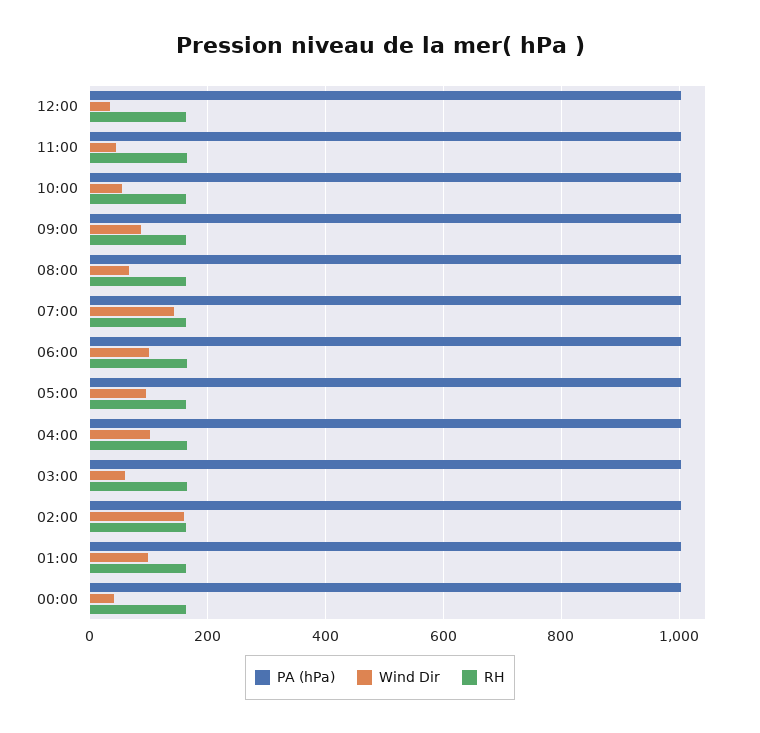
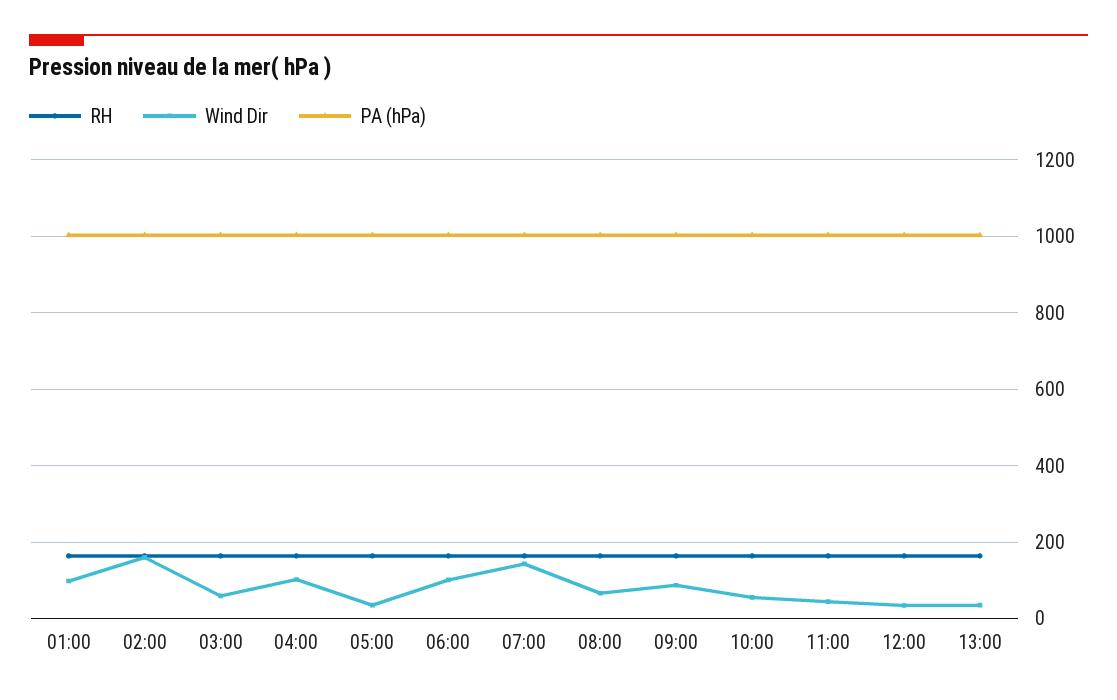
Wind Dir, 05:00: 100 -> 40
PA (hPa), 00:00: 1000 -> none
Wind Dir, 00:00: 40 -> none
RH, 00:00: 160 -> none
RH, 13:00: none -> 160
Wind Dir, 13:00: none -> 40
PA (hPa), 13:00: none -> 1000

